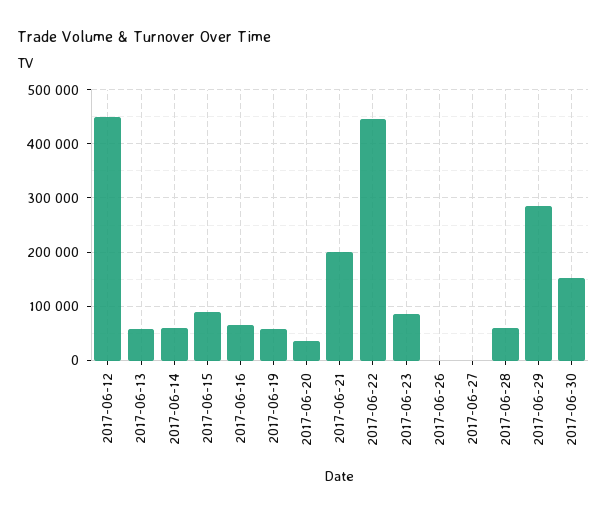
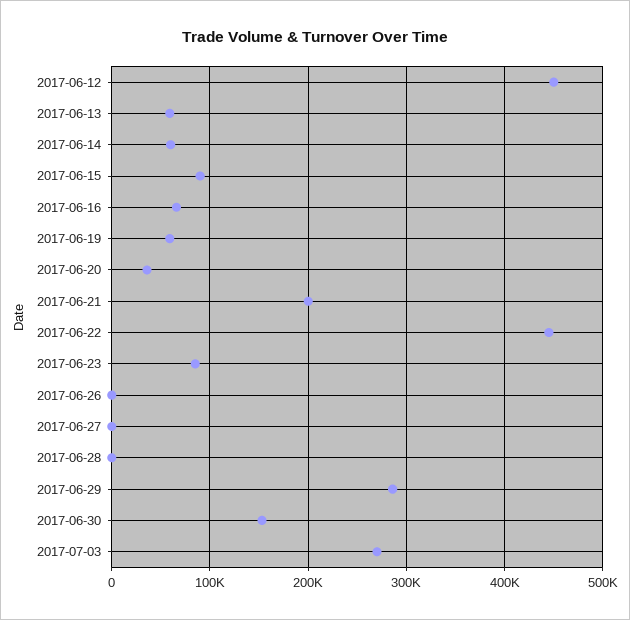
2017-06-28: 60000 -> 0
2017-07-03: none -> 270000

